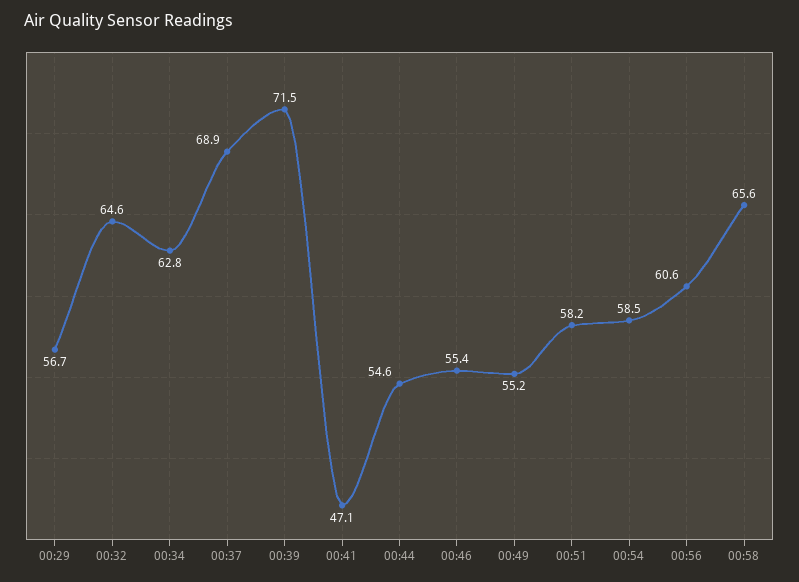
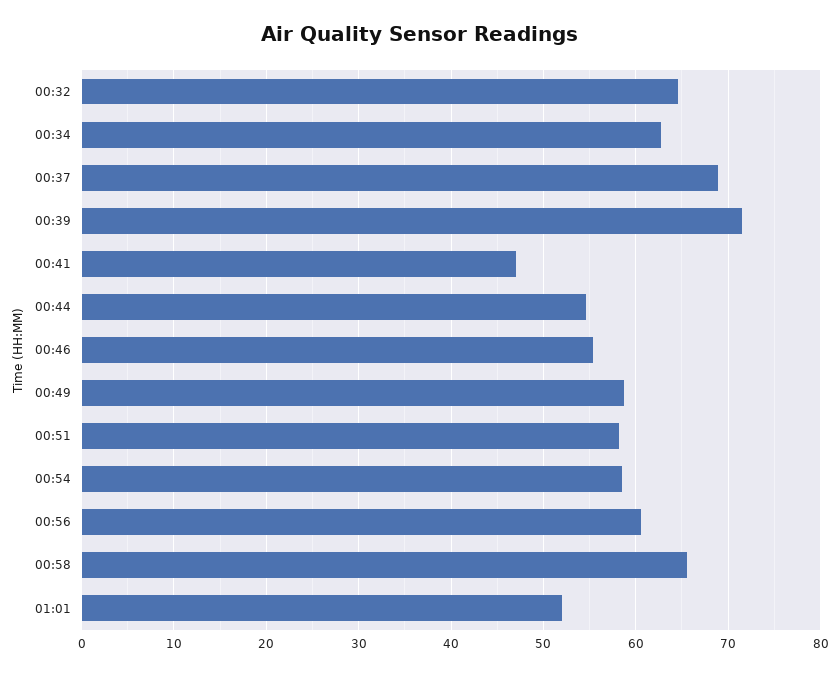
00:29: 56.7 -> none
00:49: 55.2 -> 59
01:01: none -> 52

